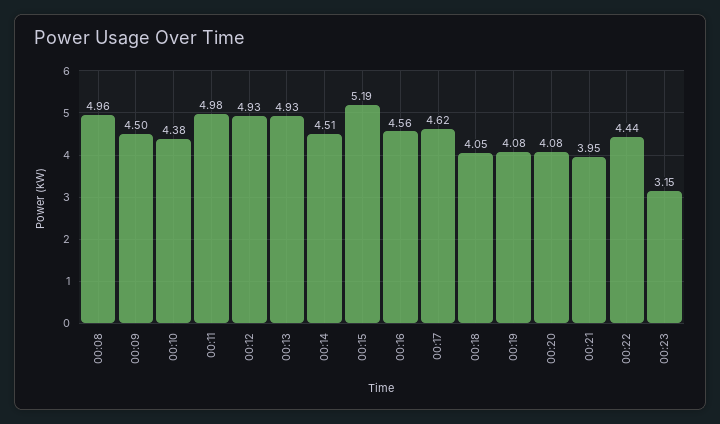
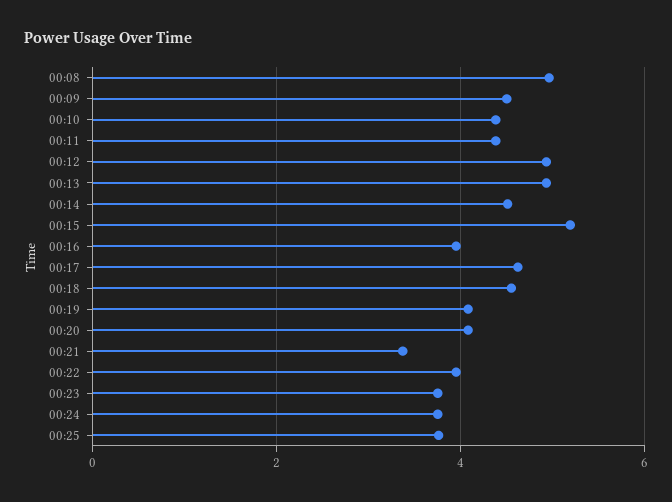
00:11: 4.98 -> 4.4
00:16: 4.56 -> 4
00:18: 4.05 -> 4.6
00:21: 3.95 -> 3.4
00:22: 4.44 -> 4
00:23: 3.15 -> 3.8
00:24: none -> 3.8
00:25: none -> 3.8

